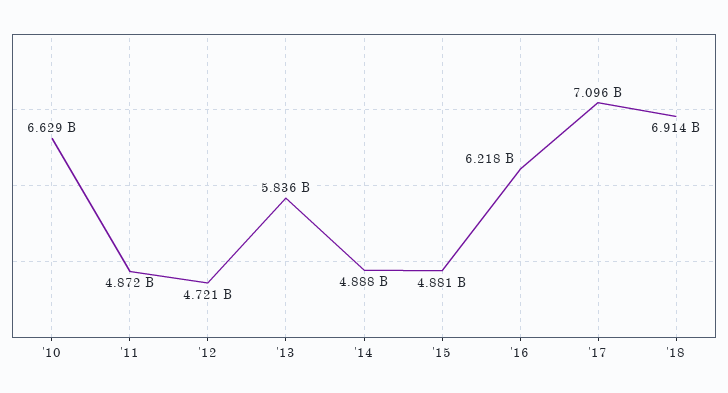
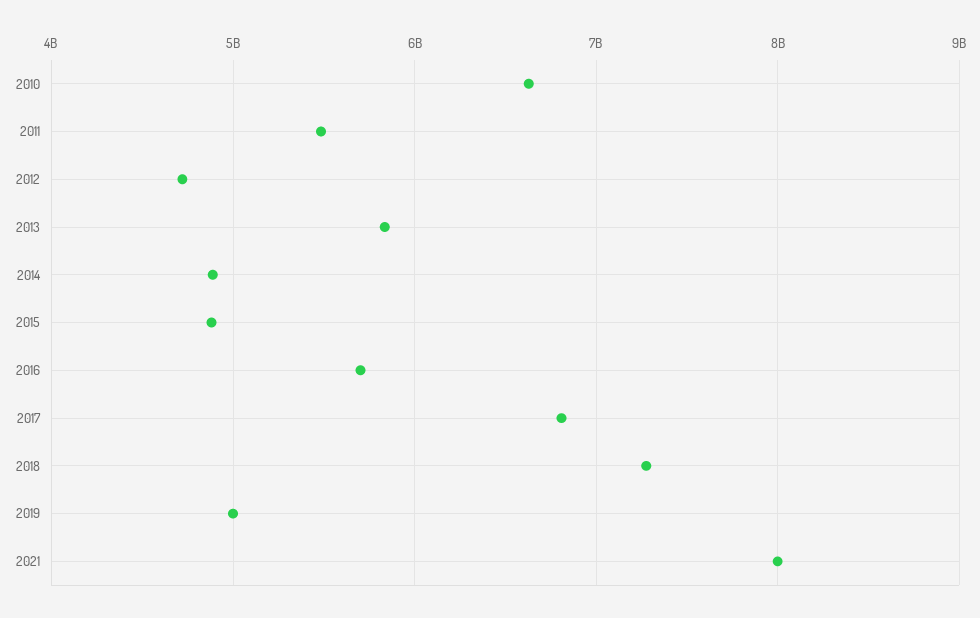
'11: 4872000000 -> 5500000000
'16: 6218000000 -> 5700000000
'17: 7096000000 -> 6800000000
'18: 6914000000 -> 7300000000
2019: none -> 5000000000
2021: none -> 8000000000

